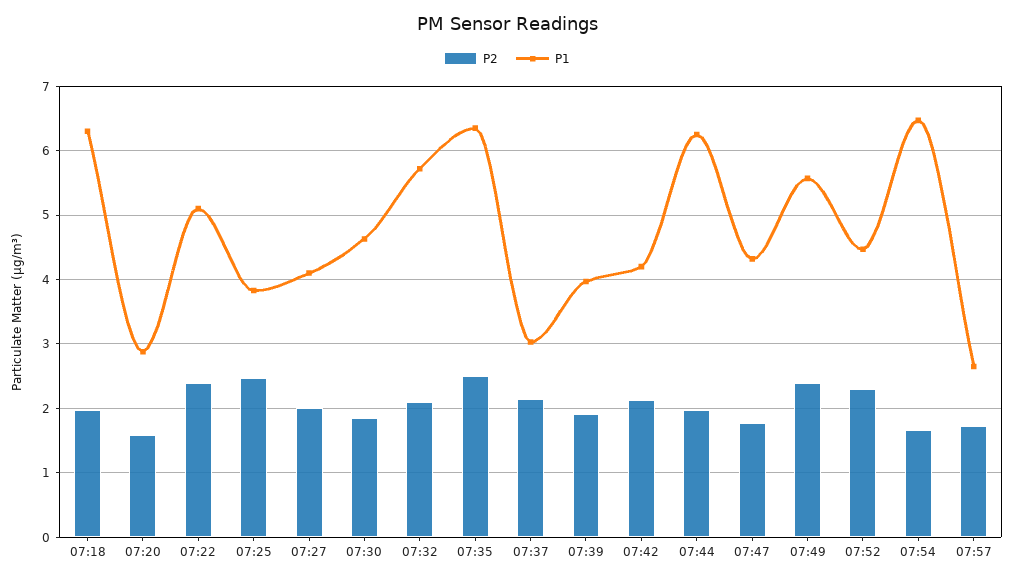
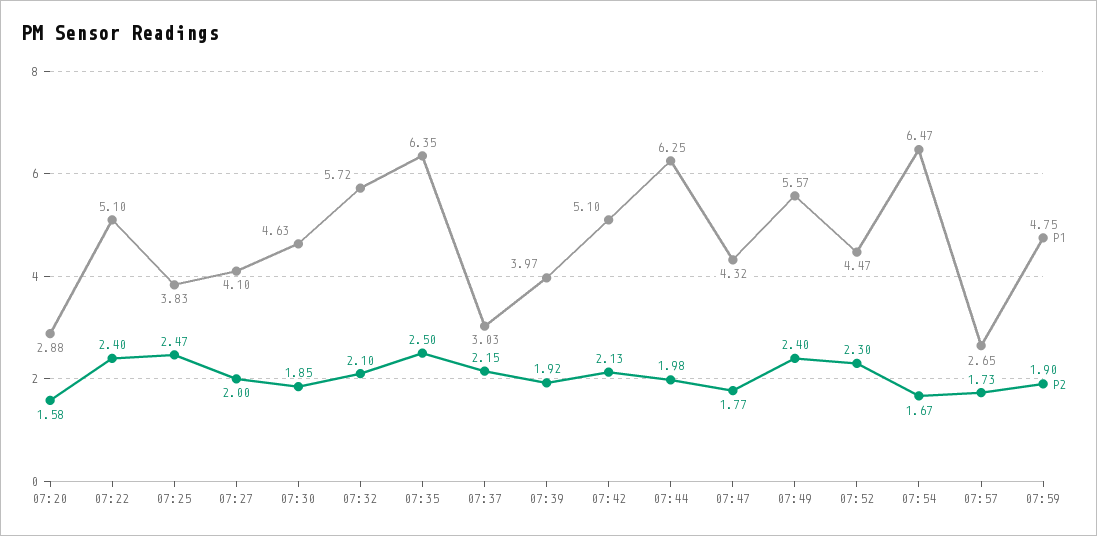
P2, 07:18: 2 -> none
P1, 07:18: 6.3 -> none
P1, 07:42: 4.2 -> 5.1
P1, 07:59: none -> 4.75
P2, 07:59: none -> 1.9

